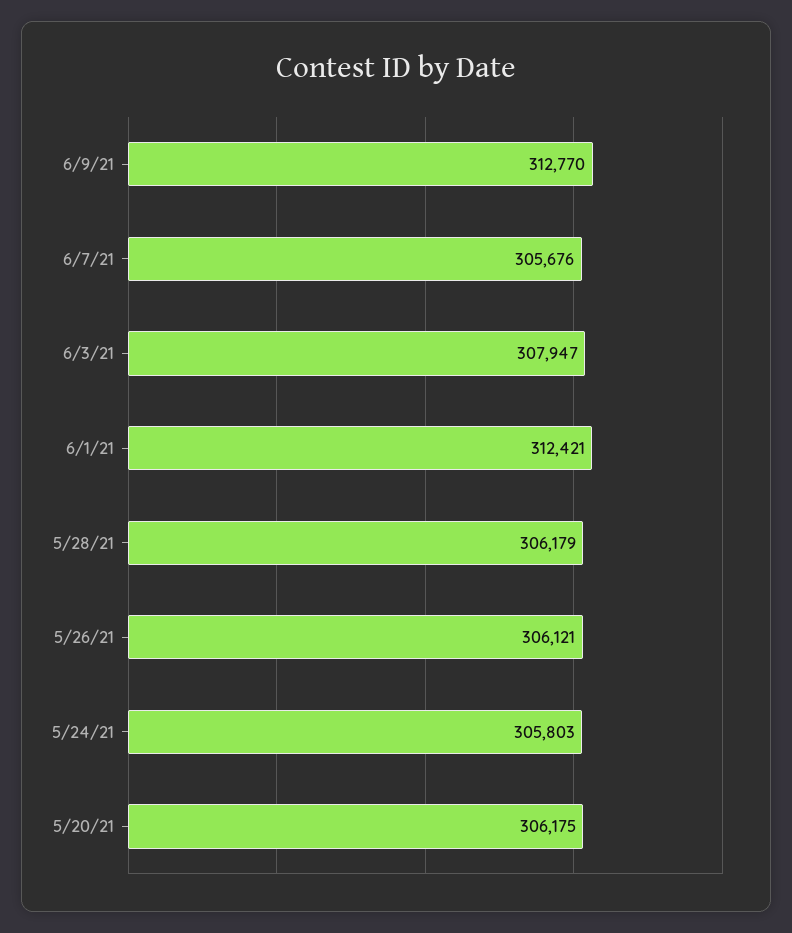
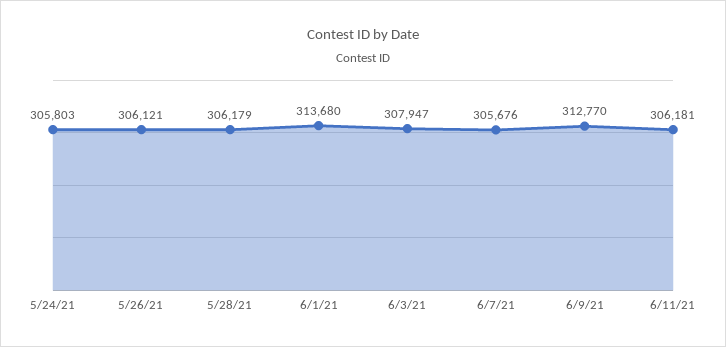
6/1/21: 312421 -> 313680
5/20/21: 306175 -> none
6/11/21: none -> 306181

